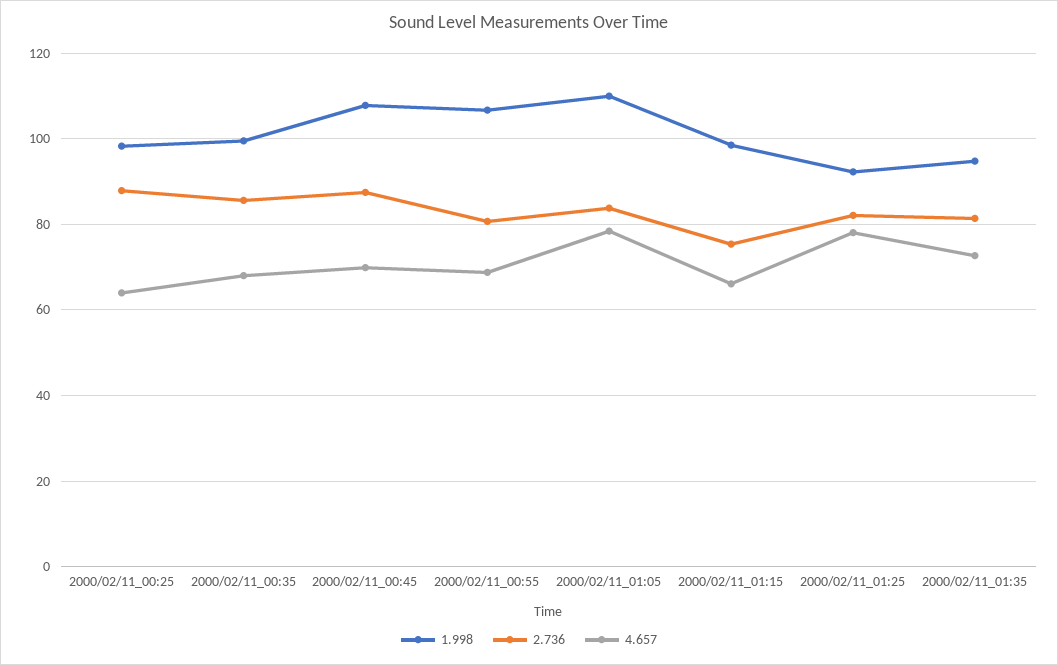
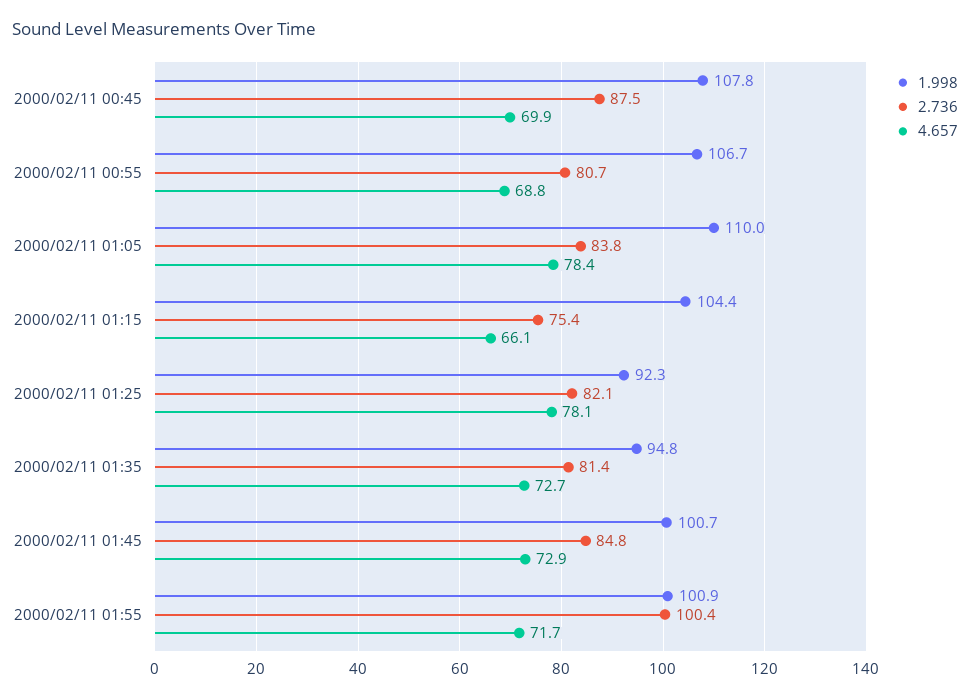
1.998, 2000/02/11_00:25: 98 -> none
2.736, 2000/02/11_00:25: 88 -> none
4.657, 2000/02/11_00:25: 64 -> none
1.998, 2000/02/11_00:35: 100 -> none
2.736, 2000/02/11_00:35: 86 -> none
4.657, 2000/02/11_00:35: 68 -> none
1.998, 2000/02/11_01:15: 98 -> 104.4
1.998, 2000/02/11 01:45: none -> 100.7
2.736, 2000/02/11 01:45: none -> 84.8
4.657, 2000/02/11 01:45: none -> 72.9
1.998, 2000/02/11 01:55: none -> 100.9
2.736, 2000/02/11 01:55: none -> 100.4
4.657, 2000/02/11 01:55: none -> 71.7

